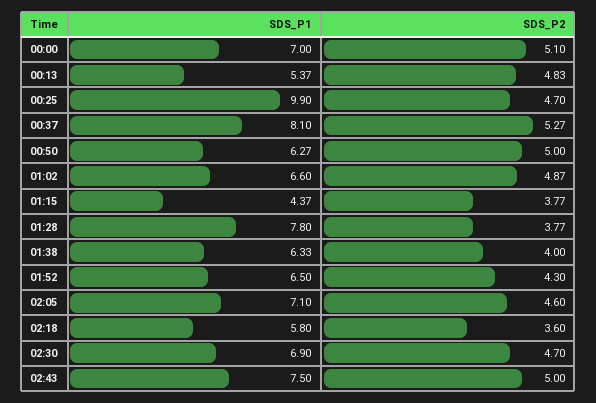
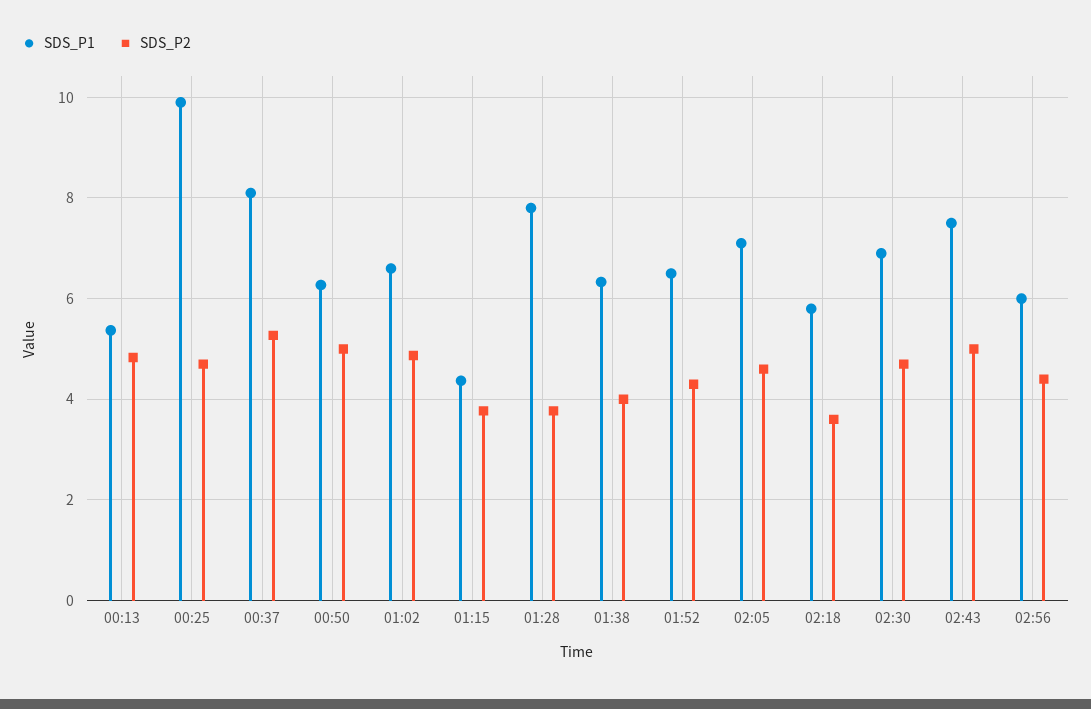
SDS_P1, 00:00: 7 -> none
SDS_P2, 00:00: 5.1 -> none
SDS_P1, 02:56: none -> 6
SDS_P2, 02:56: none -> 4.4

